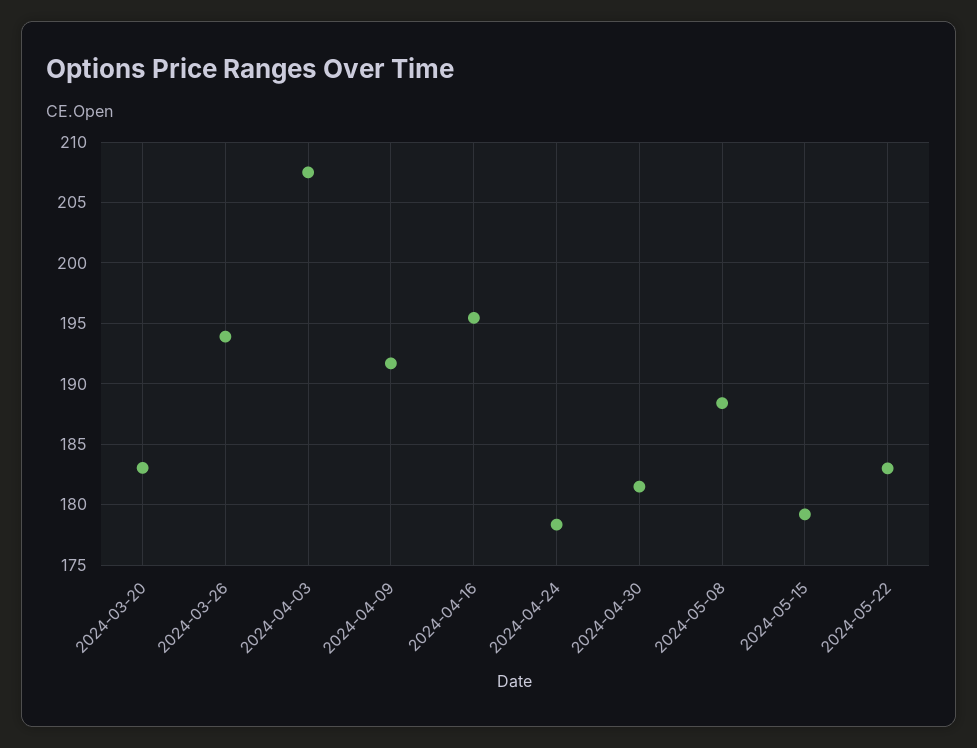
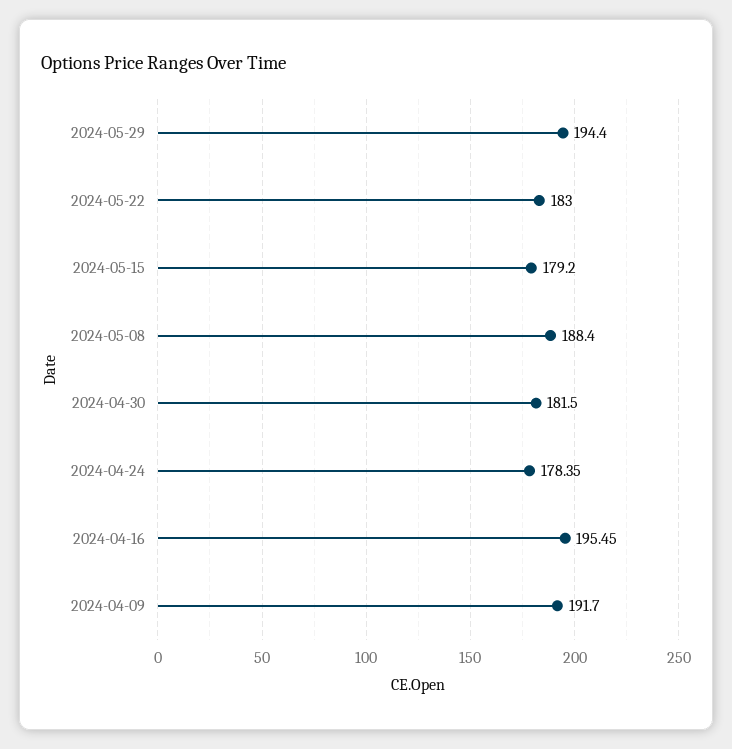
2024-03-20: 183 -> none
2024-03-26: 194 -> none
2024-04-03: 207.5 -> none
2024-05-29: none -> 194.4

